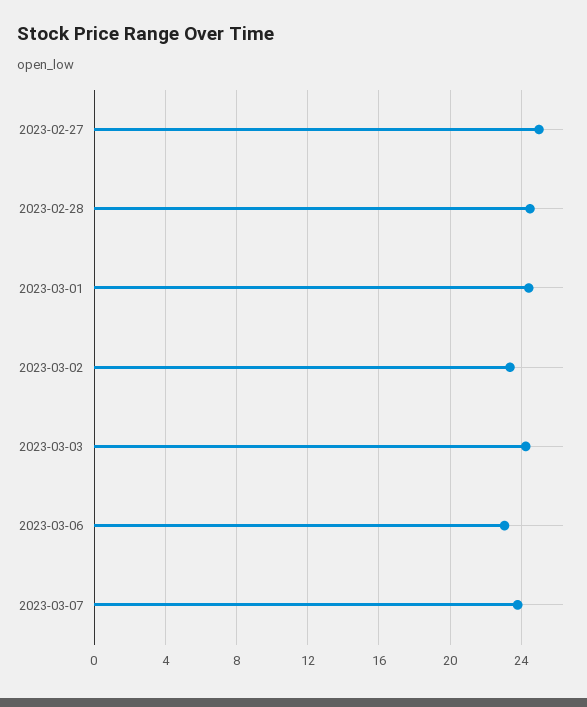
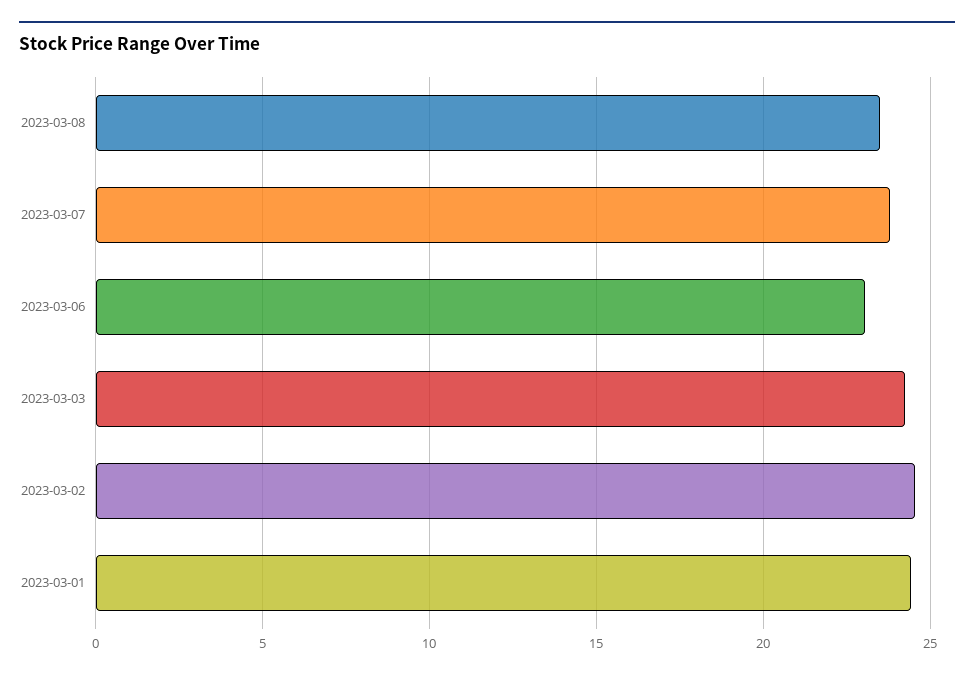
2023-02-27: 25 -> none
2023-02-28: 24.5 -> none
2023-03-02: 23.5 -> 24.5
2023-03-08: none -> 23.5

